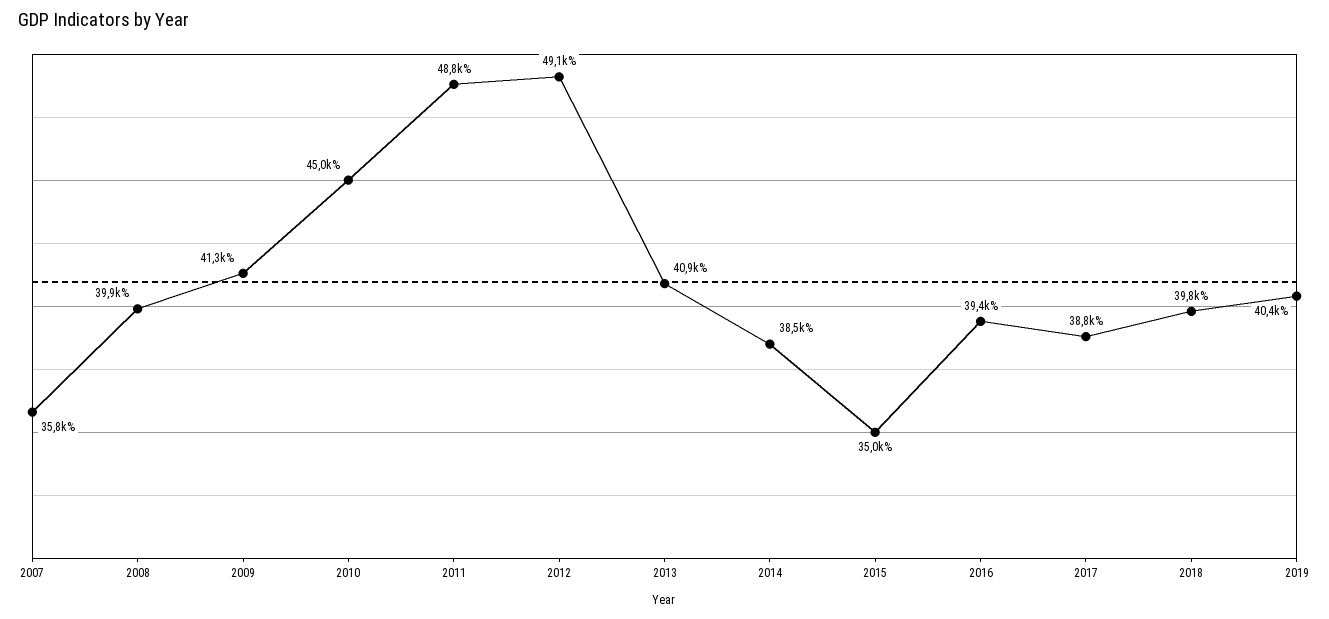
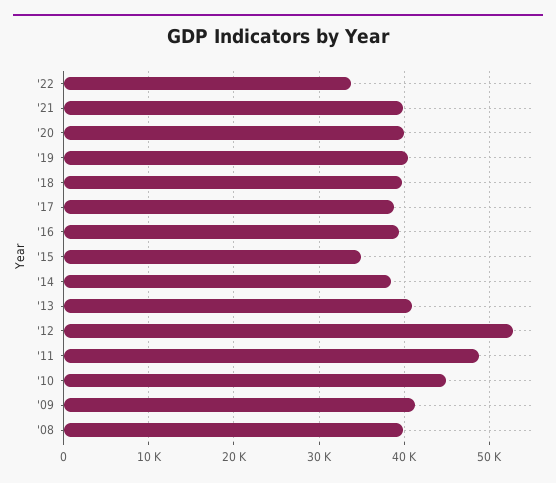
2007: 35800 -> none
2012: 49100 -> 53000
'22: none -> 34000
'21: none -> 40000
'20: none -> 40000

